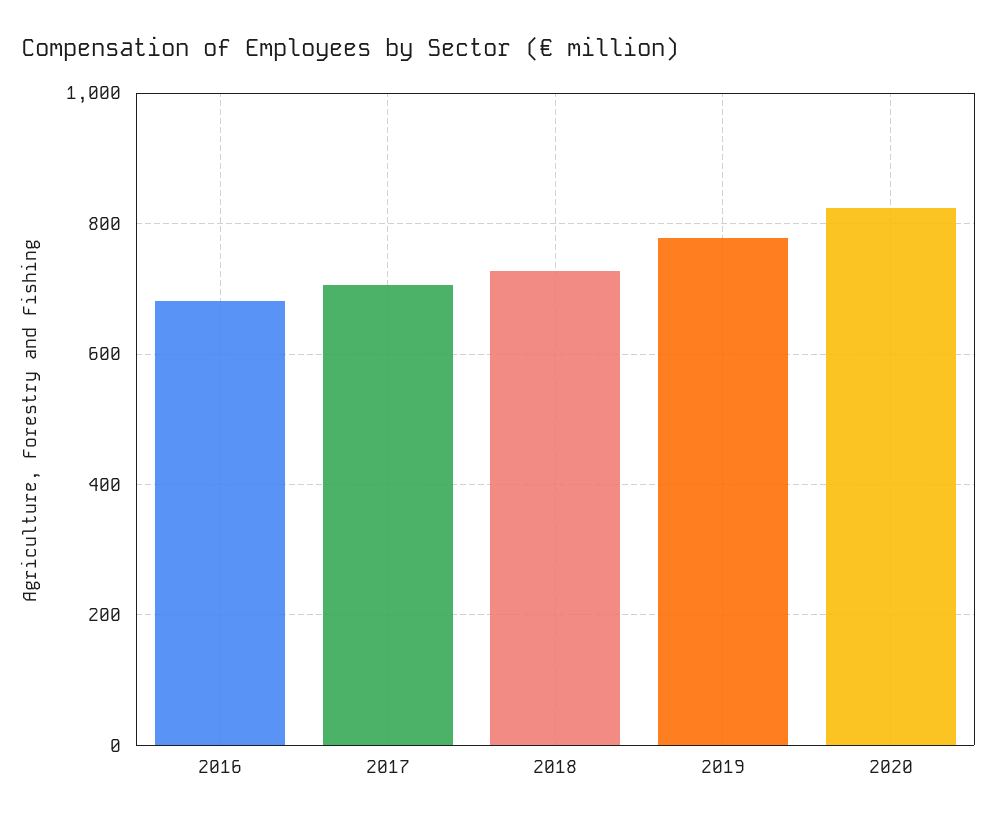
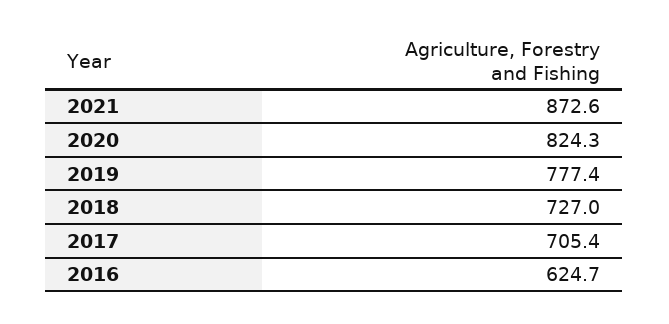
2016: 680 -> 624.7
2021: none -> 872.6

